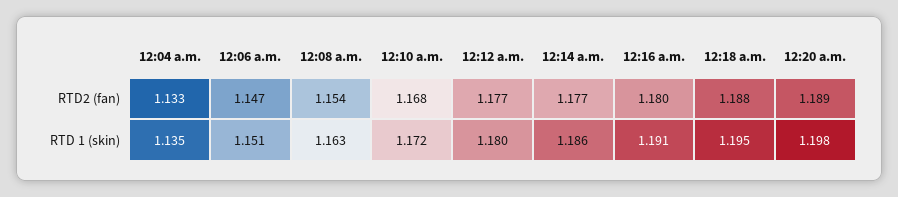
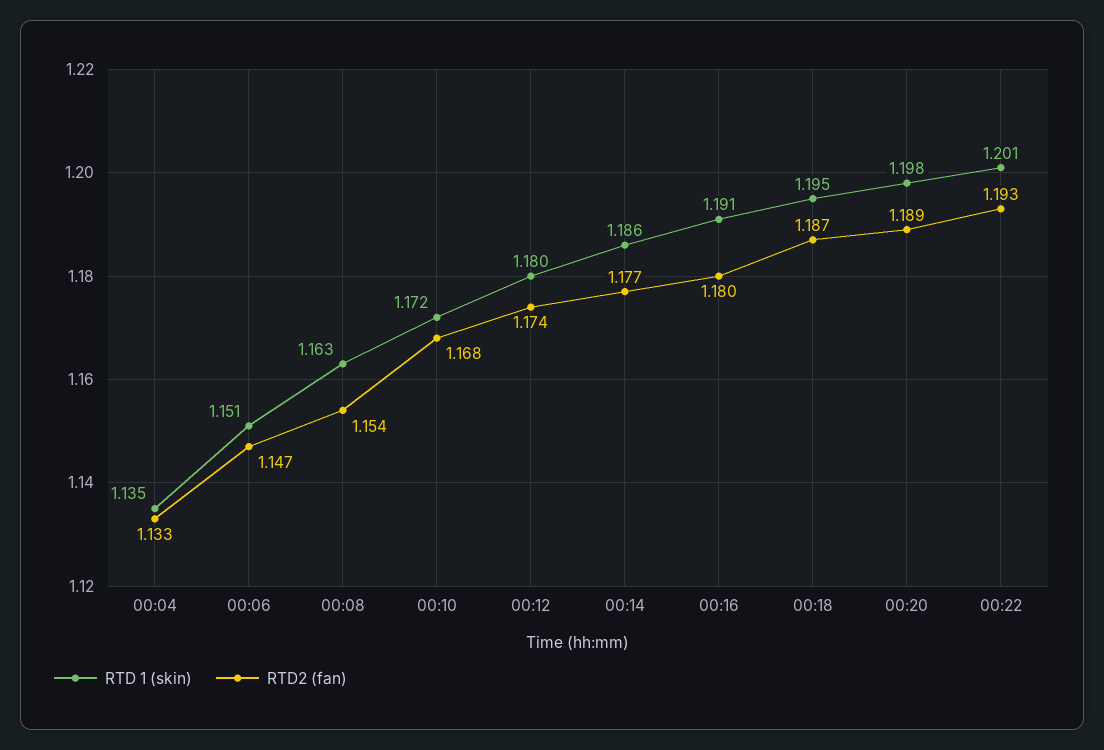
RTD2 (fan), 12:12 a.m.: 1.177 -> 1.174
RTD2 (fan), 12:18 a.m.: 1.188 -> 1.187
RTD 1 (skin), 00:22: none -> 1.201
RTD2 (fan), 00:22: none -> 1.193

